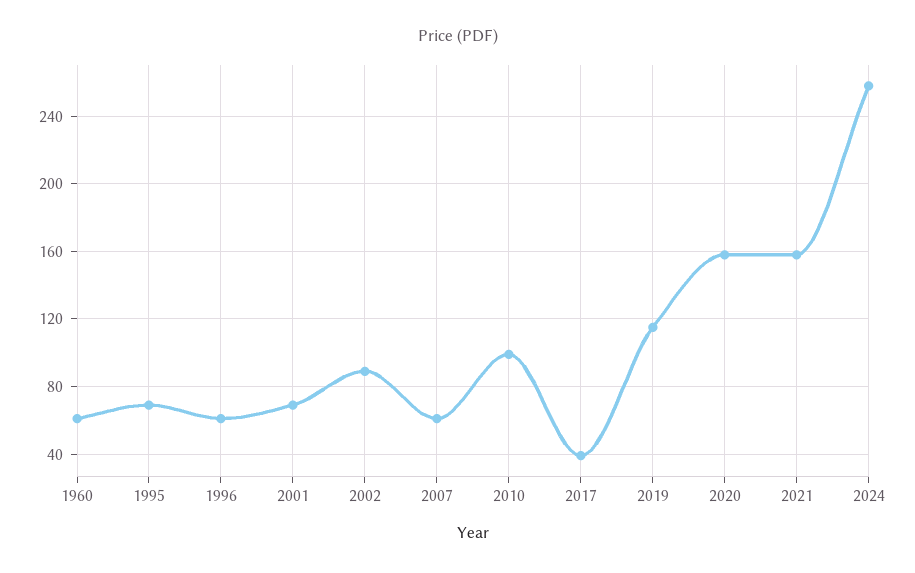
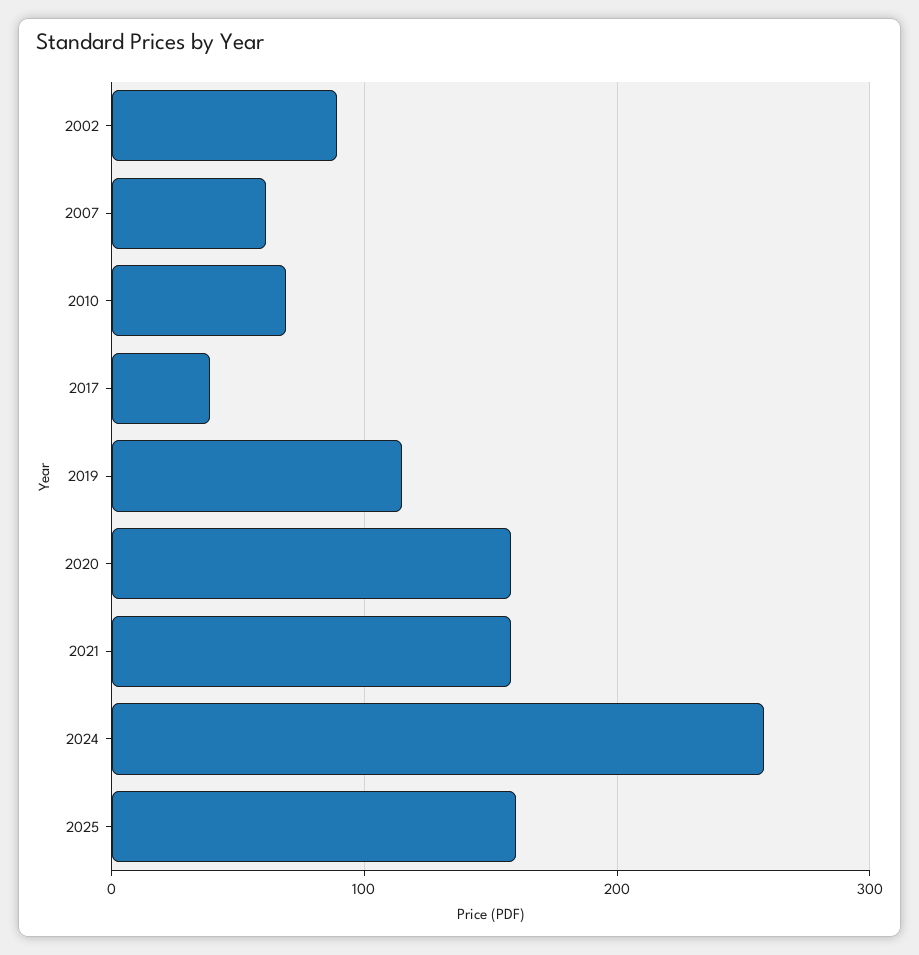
1960: 60 -> none
1995: 70 -> none
1996: 60 -> none
2001: 70 -> none
2010: 100 -> 70
2025: none -> 160

